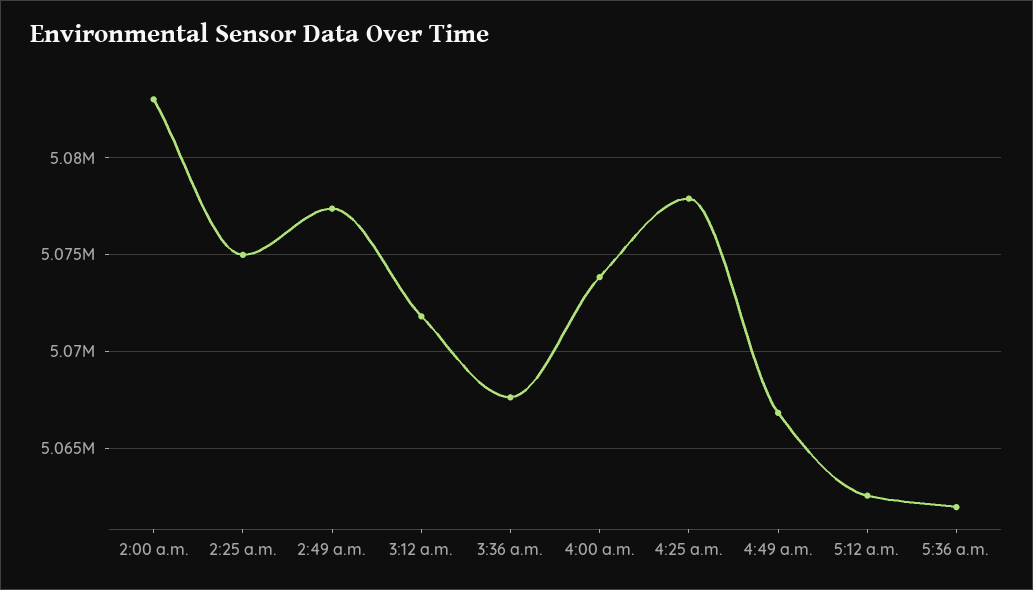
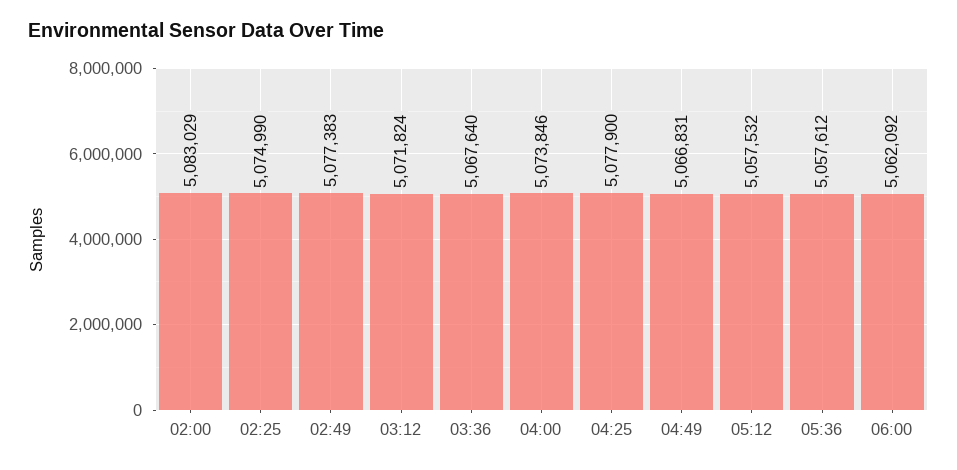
5:12 a.m.: 5062500 -> 5057532
5:36 a.m.: 5062000 -> 5057612
06:00: none -> 5062092

